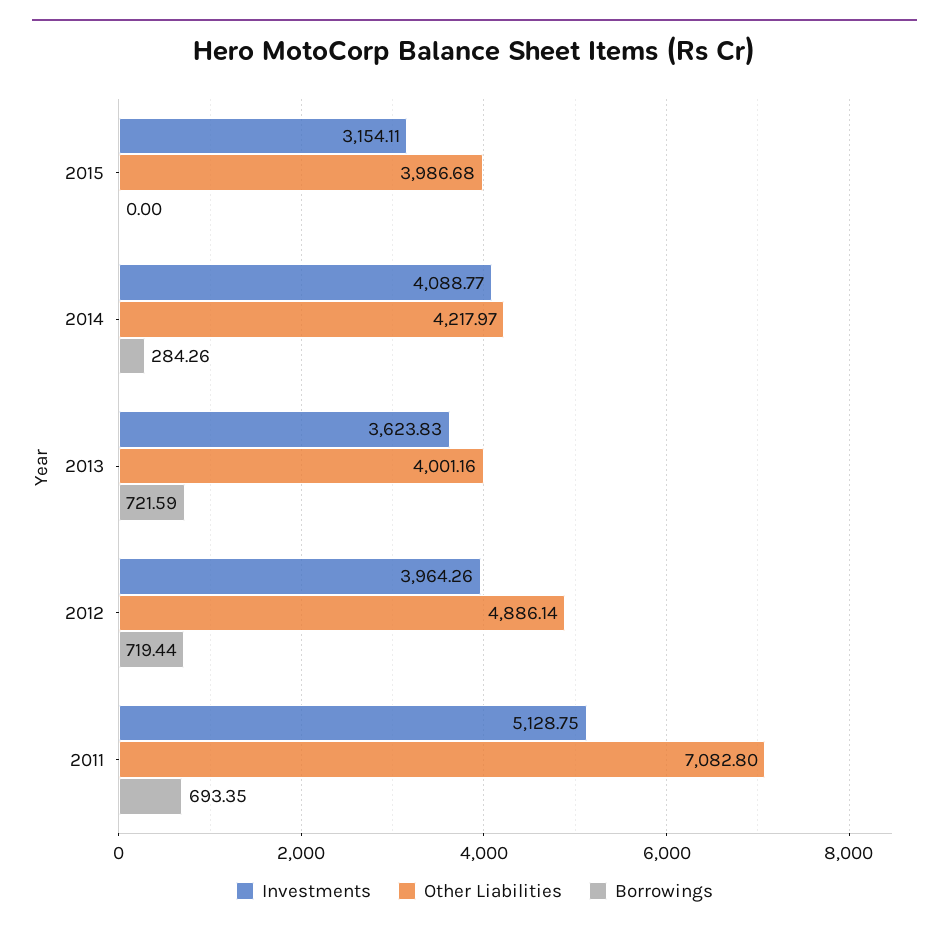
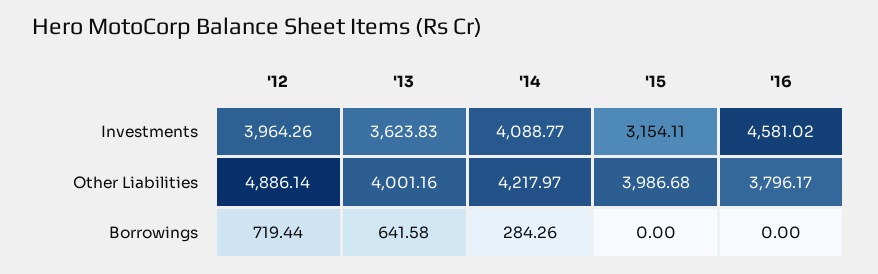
Borrowings, 2013: 721.59 -> 641.58
Investments, 2011: 5128.75 -> none
Other Liabilities, 2011: 7082.8 -> none
Borrowings, 2011: 693.35 -> none
Investments, '16: none -> 4581.02
Other Liabilities, '16: none -> 3796.17
Borrowings, '16: none -> 0

